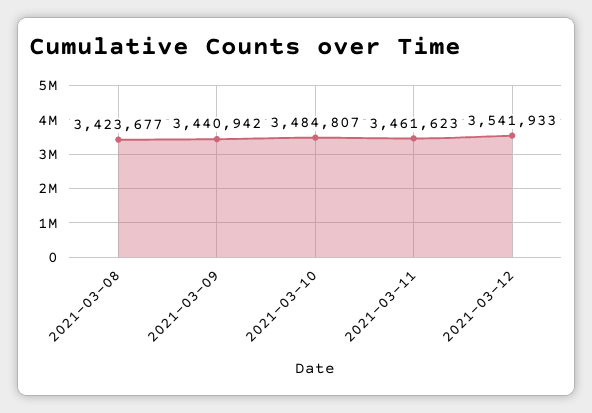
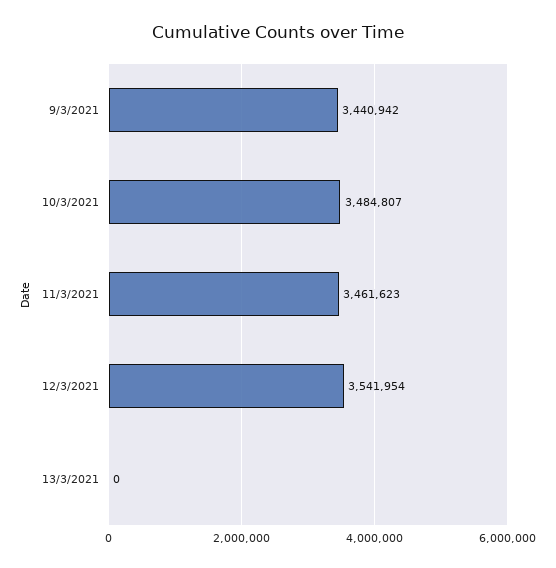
2021-03-08: 3423677 -> none
2021-03-12: 3541933 -> 3541954
13/3/2021: none -> 0

